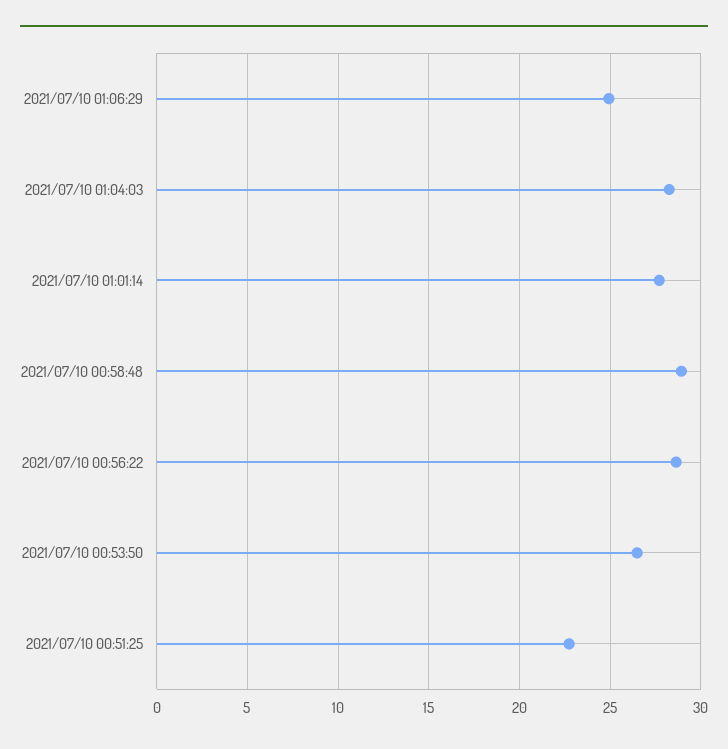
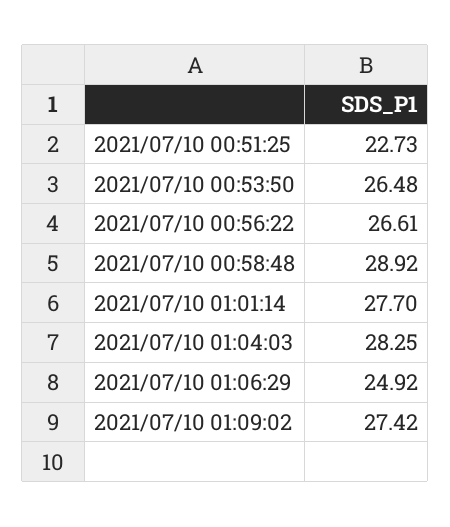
2021/07/10 00:56:22: 28.5 -> 26.61
2021/07/10 01:09:02: none -> 27.42

